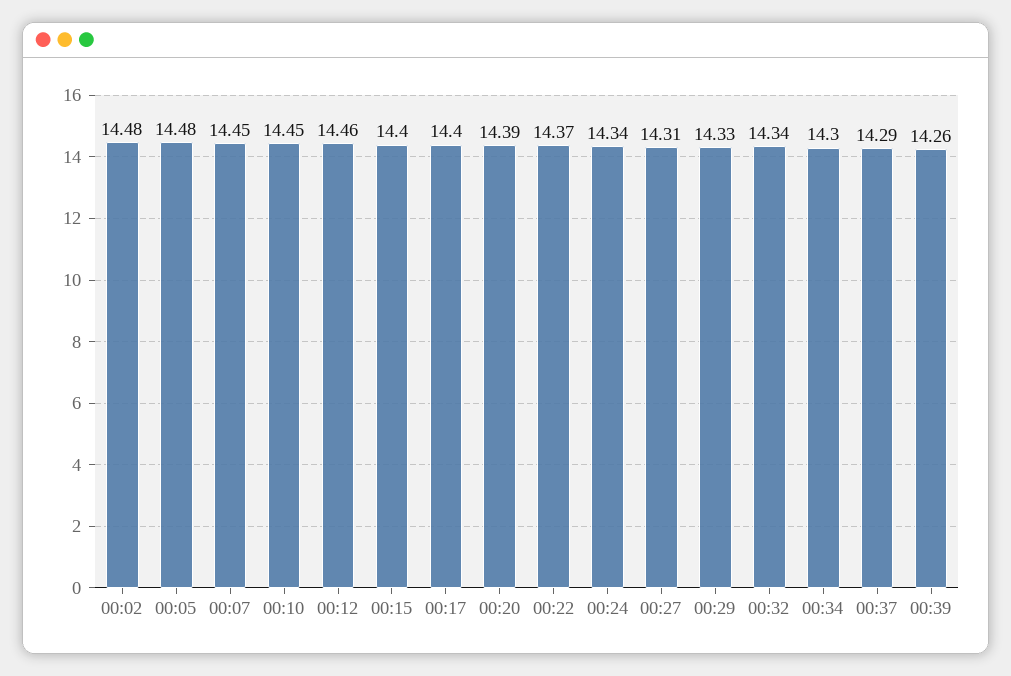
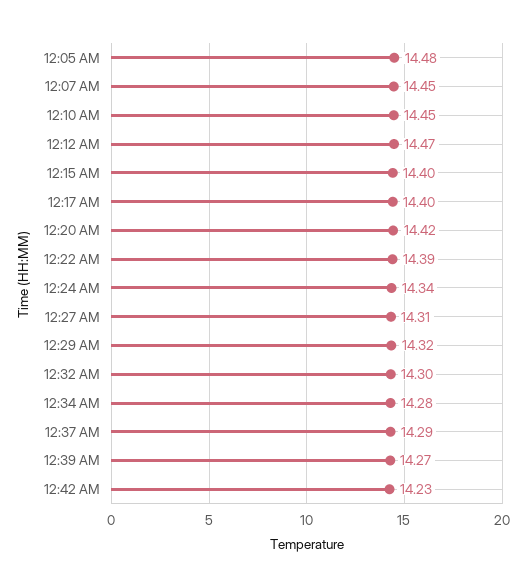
00:02: 14.48 -> none
00:12: 14.46 -> 14.47
00:20: 14.39 -> 14.42
00:22: 14.37 -> 14.39
00:29: 14.33 -> 14.32
00:32: 14.34 -> 14.3
00:34: 14.3 -> 14.28
00:39: 14.26 -> 14.27
12:42 AM: none -> 14.23

